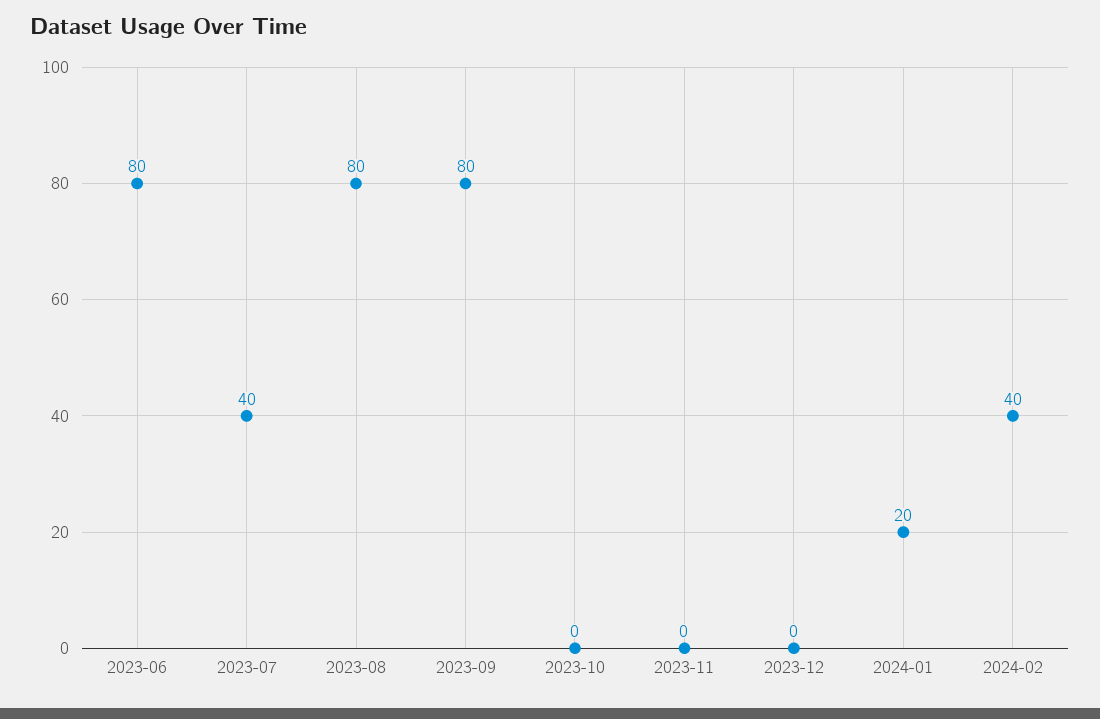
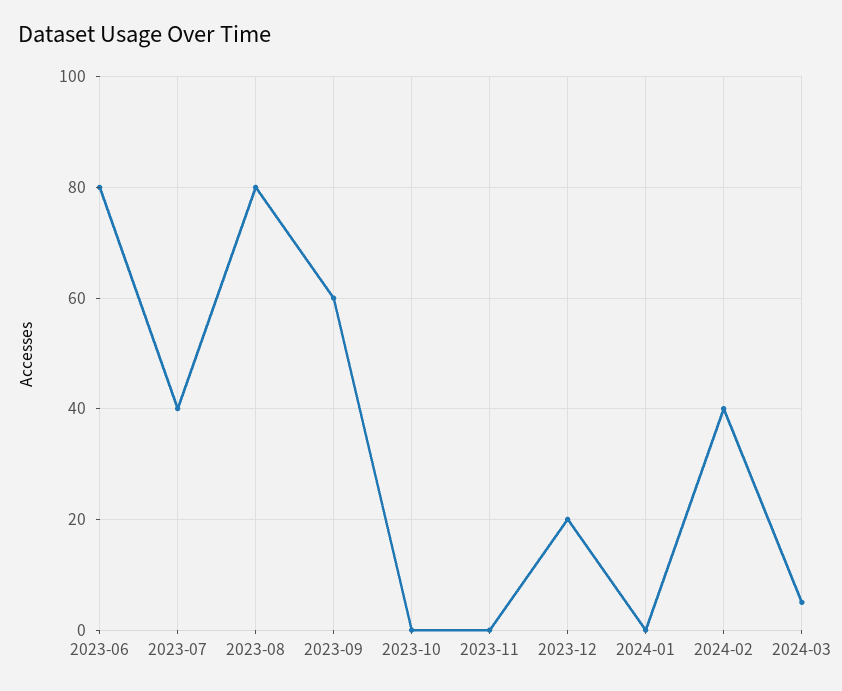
2023-09: 80 -> 60
2023-12: 0 -> 20
2024-01: 20 -> 0
2024-03: none -> 5

